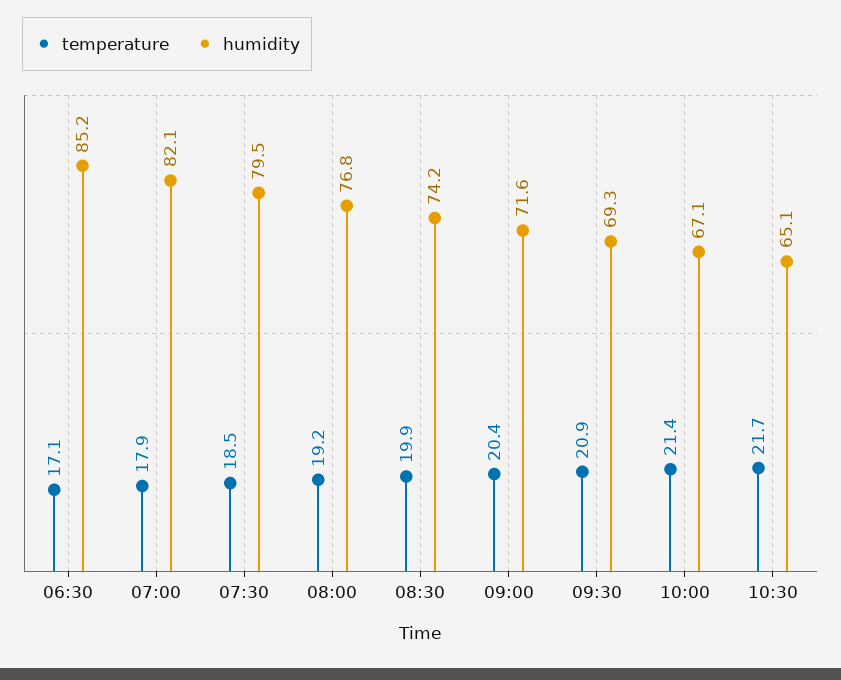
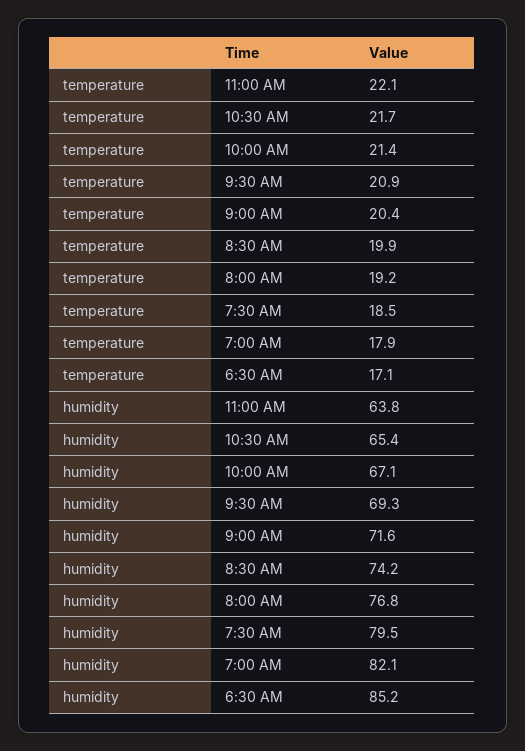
humidity, 10:30: 65.1 -> 65.4
temperature, 11:00 AM: none -> 22.1
humidity, 11:00 AM: none -> 63.8

